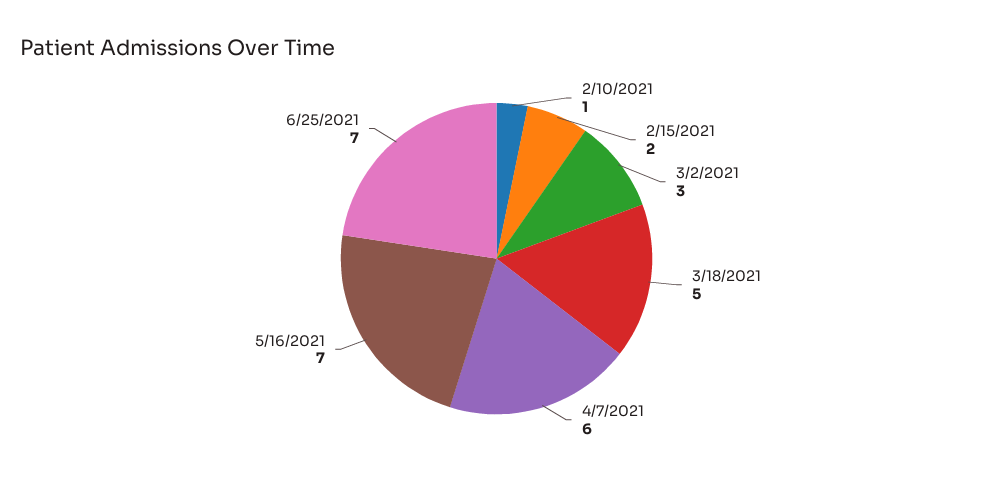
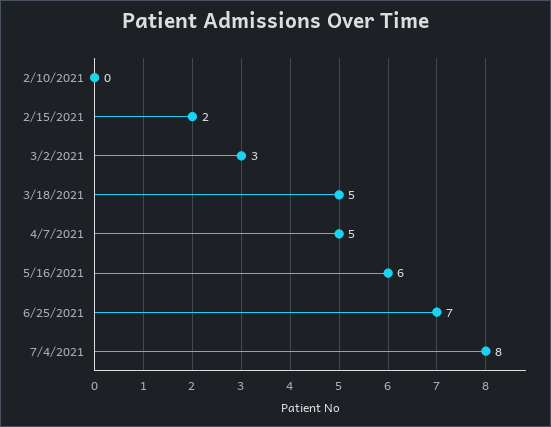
2/10/2021: 1 -> 0
4/7/2021: 6 -> 5
5/16/2021: 7 -> 6
7/4/2021: none -> 8

